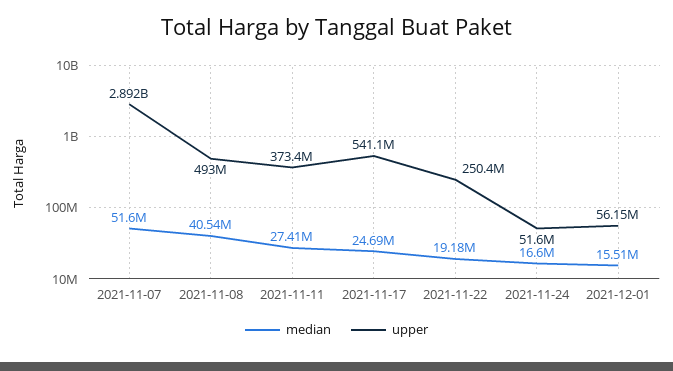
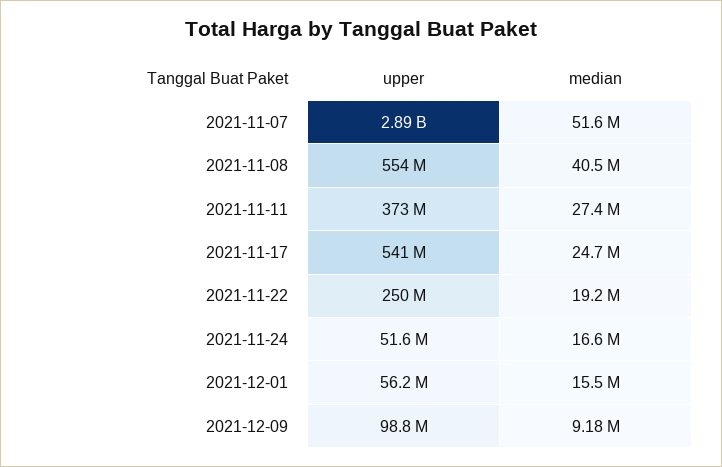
upper, 2021-11-08: 493000000 -> 554000000
upper, 2021-12-09: none -> 98800000
median, 2021-12-09: none -> 9180000

